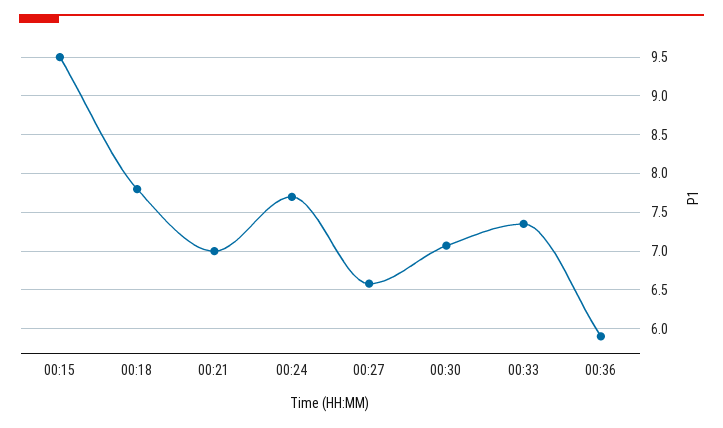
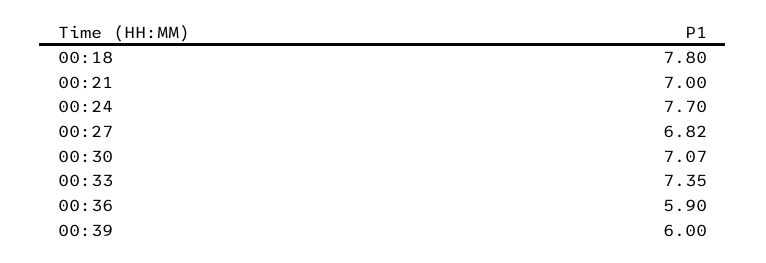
00:15: 9.5 -> none
00:27: 6.6 -> 6.82
00:39: none -> 6

